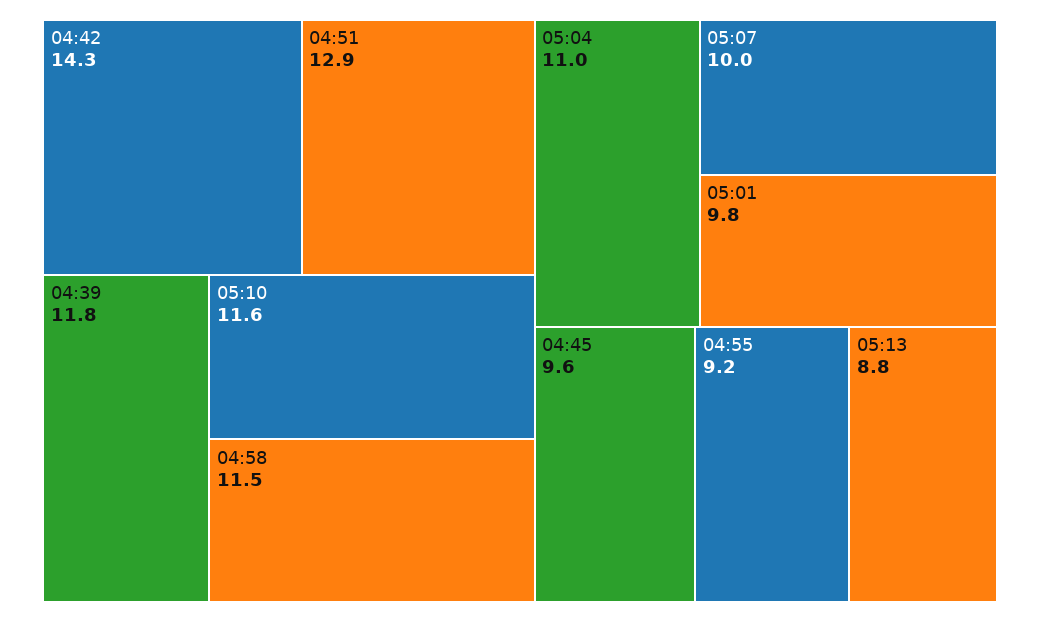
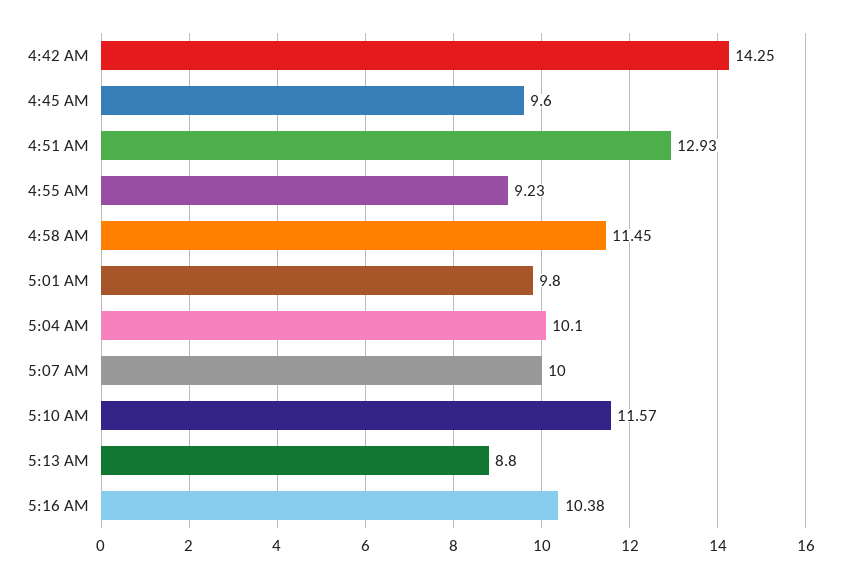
04:39: 11.8 -> none
05:04: 11 -> 10.1
5:16 AM: none -> 10.38

